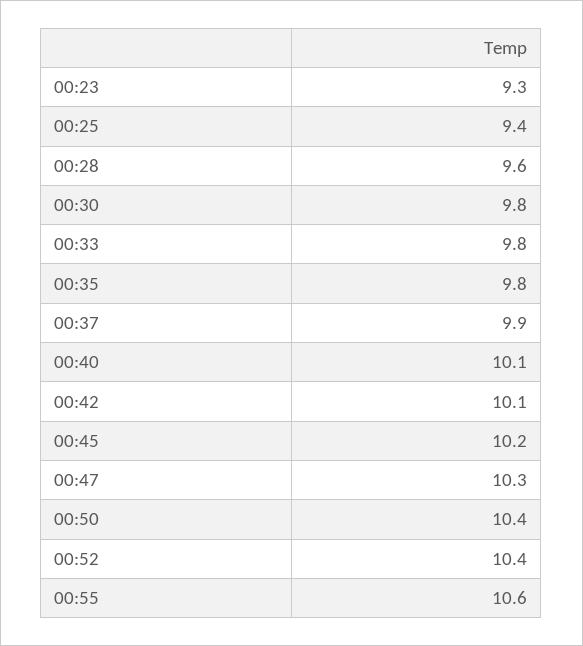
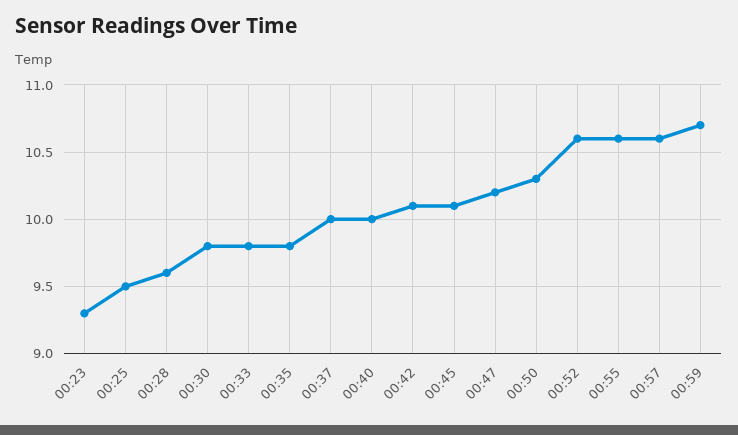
00:25: 9.4 -> 9.5
00:37: 9.9 -> 10
00:40: 10.1 -> 10
00:45: 10.2 -> 10.1
00:47: 10.3 -> 10.2
00:50: 10.4 -> 10.3
00:52: 10.4 -> 10.6
00:57: none -> 10.6
00:59: none -> 10.7

